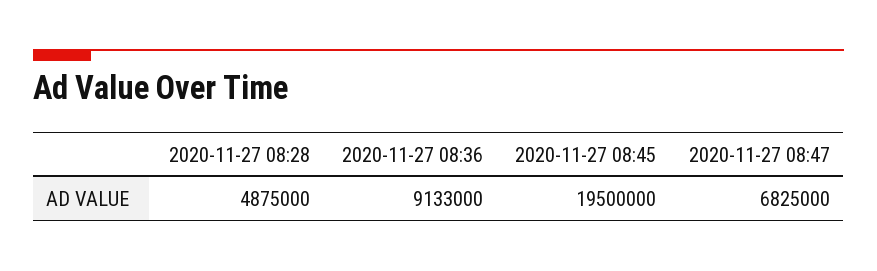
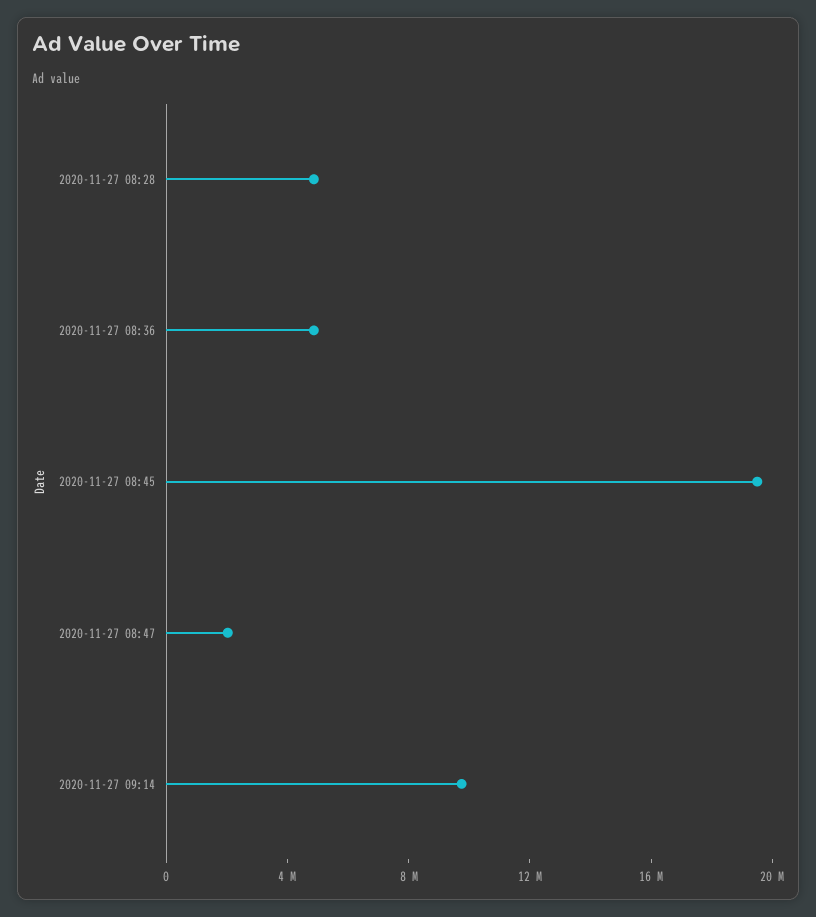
2020-11-27 08:36: 9133000 -> 5000000
2020-11-27 08:47: 6825000 -> 2000000
2020-11-27 09:14: none -> 10000000

